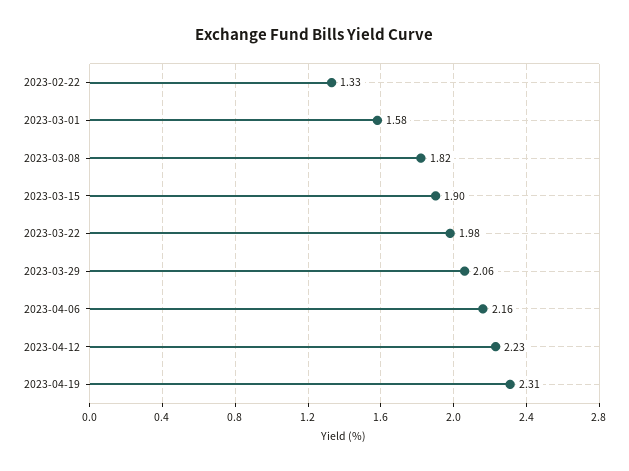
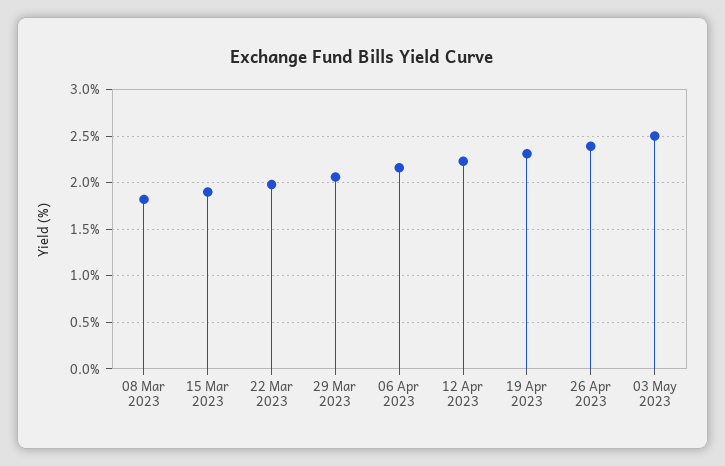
2023-02-22: 1.33 -> none
2023-03-01: 1.58 -> none
26 Apr 2023: none -> 2.4
03 May 2023: none -> 2.5

